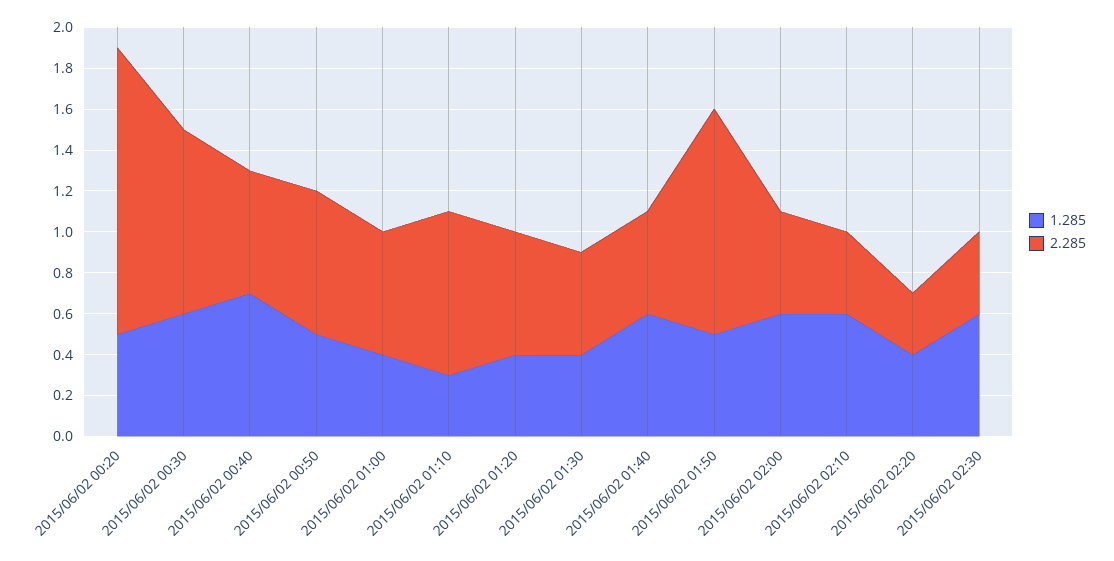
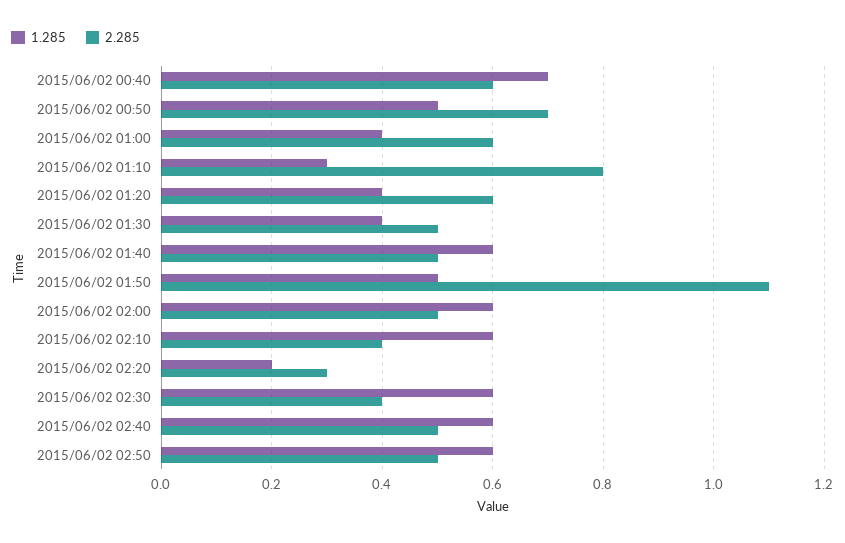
1.285, 2015/06/02 00:20: 0.5 -> none
2.285, 2015/06/02 00:20: 1.4 -> none
1.285, 2015/06/02 00:30: 0.6 -> none
2.285, 2015/06/02 00:30: 0.9 -> none
1.285, 2015/06/02 02:20: 0.4 -> 0.2
1.285, 2015/06/02 02:40: none -> 0.6
2.285, 2015/06/02 02:40: none -> 0.5
1.285, 2015/06/02 02:50: none -> 0.6
2.285, 2015/06/02 02:50: none -> 0.5

